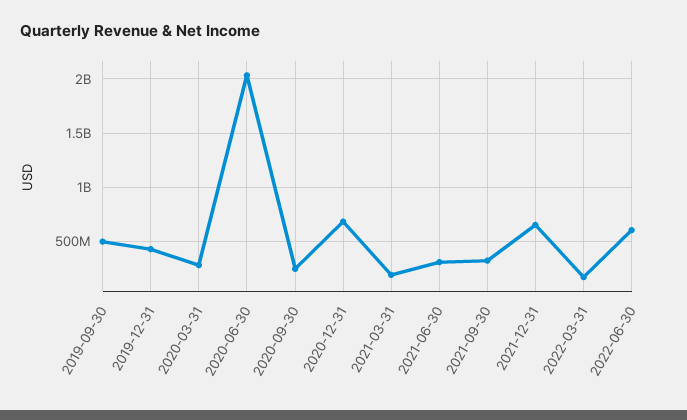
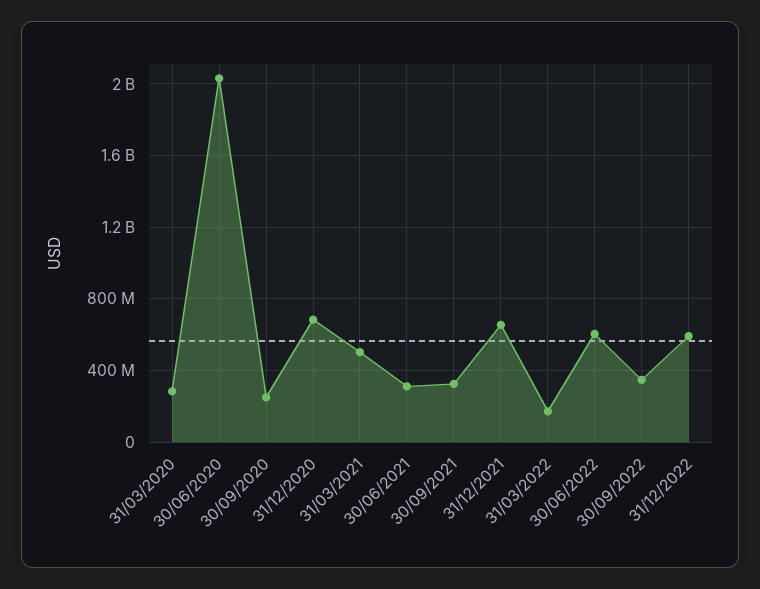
2019-09-30: 500000000 -> none
2019-12-31: 400000000 -> none
2021-03-31: 200000000 -> 500000000
30/09/2022: none -> 350000000
31/12/2022: none -> 600000000

